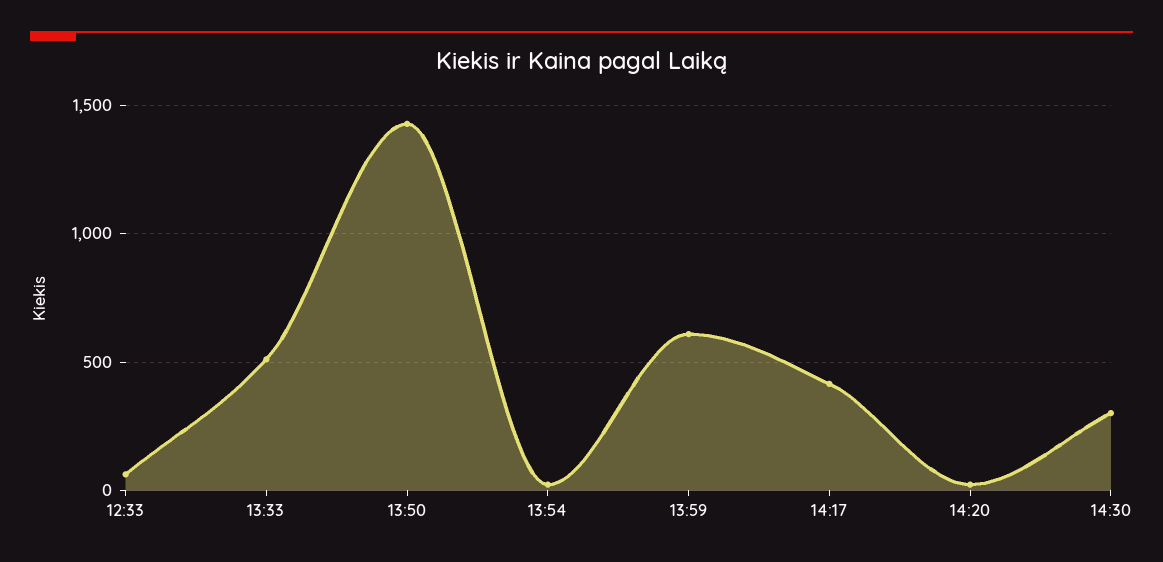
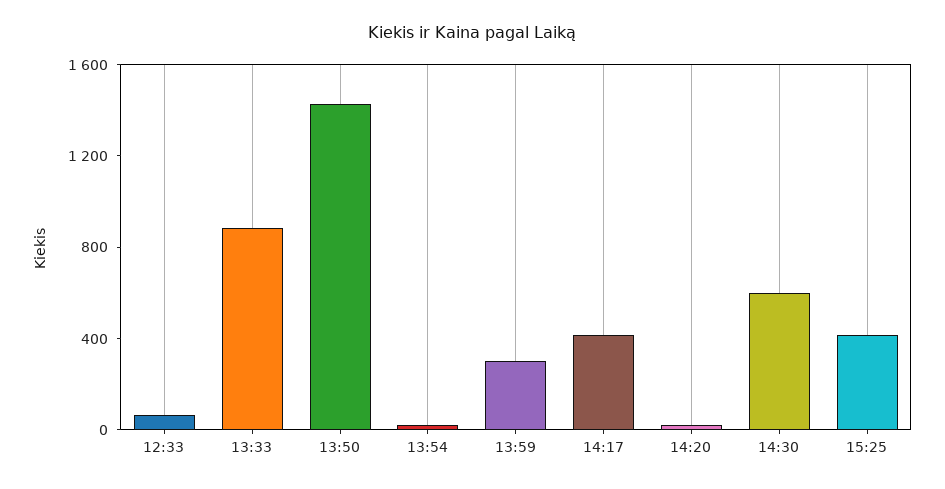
13:33: 500 -> 900
13:59: 600 -> 300
14:30: 300 -> 600
15:25: none -> 400

